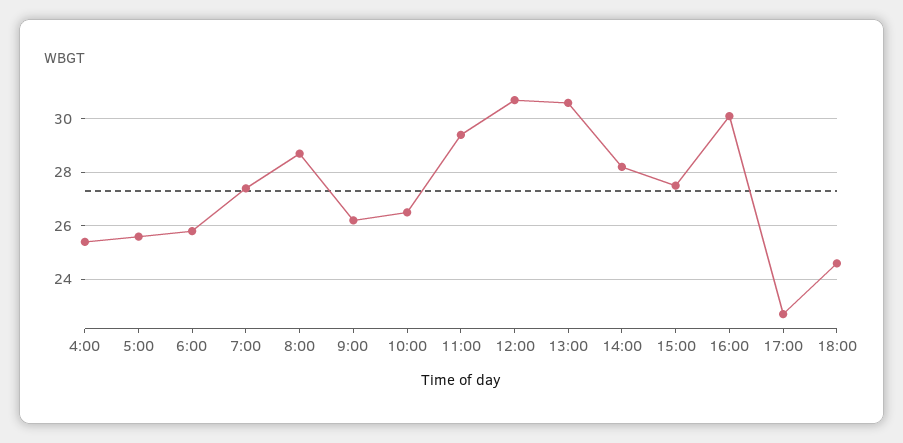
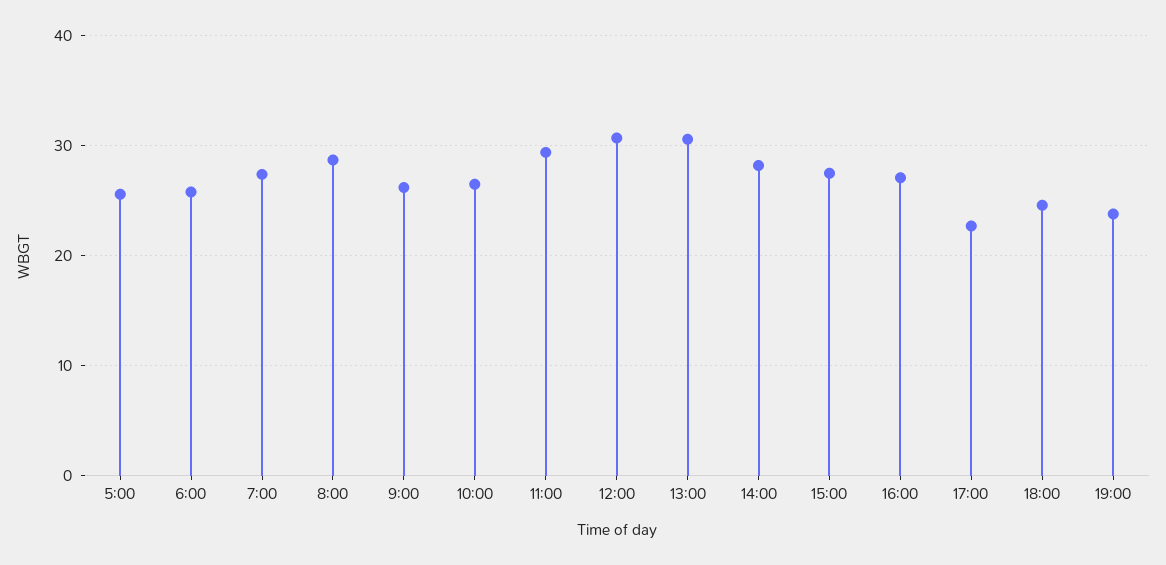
4:00: 25.5 -> none
16:00: 30 -> 27
19:00: none -> 24

